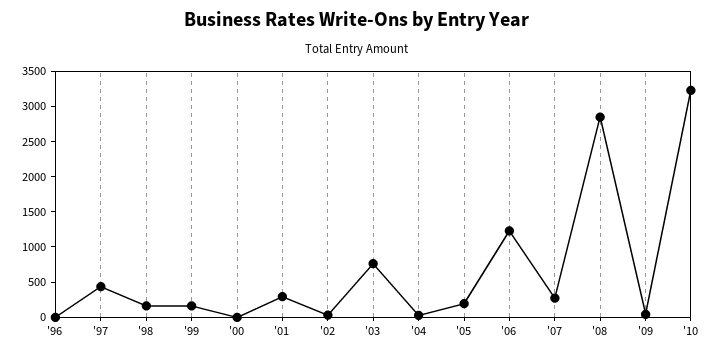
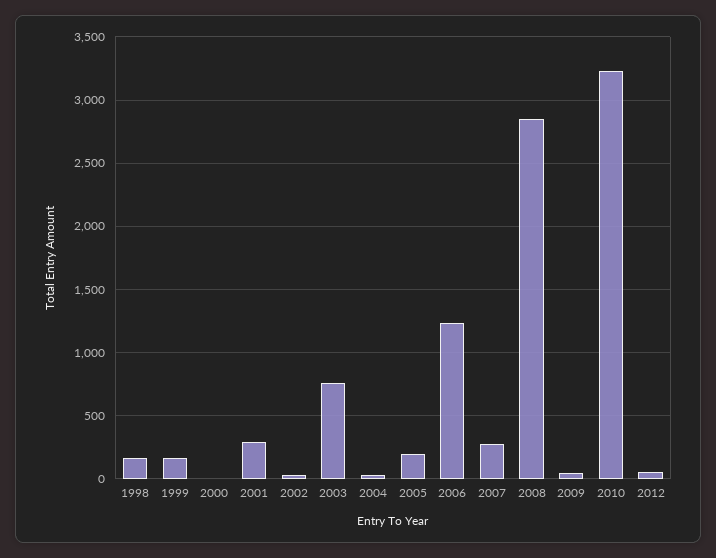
'96: 0 -> none
'97: 500 -> none
2012: none -> 50

